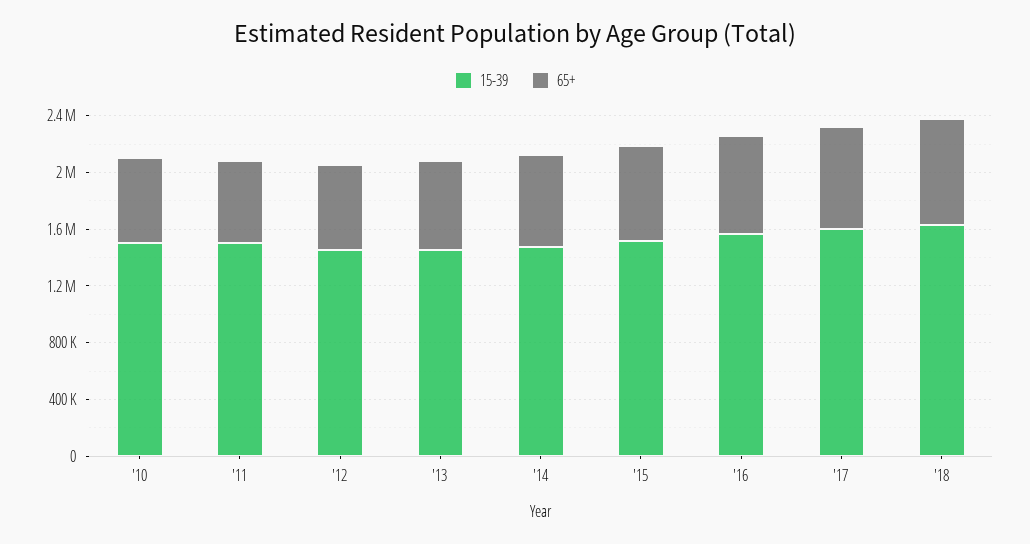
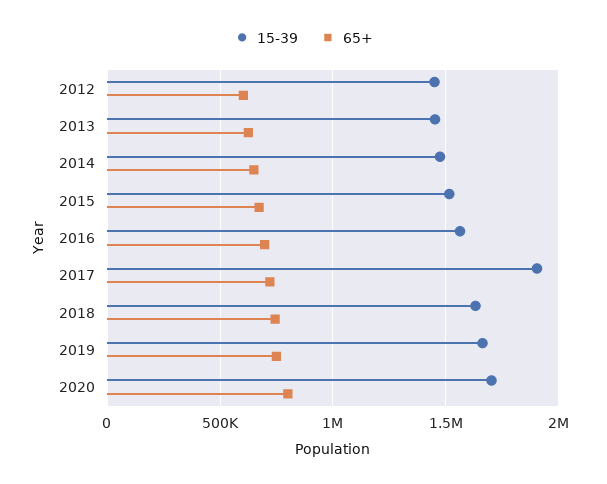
15-39, '10: 1500000 -> none
65+, '10: 600000 -> none
15-39, '11: 1500000 -> none
65+, '11: 600000 -> none
15-39, '17: 1600000 -> 1900000
15-39, 2019: none -> 1650000
65+, 2019: none -> 750000
15-39, 2020: none -> 1700000
65+, 2020: none -> 800000

